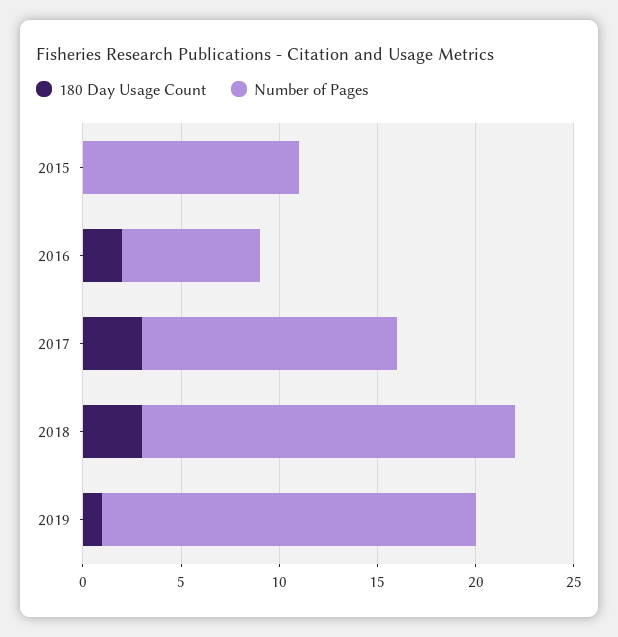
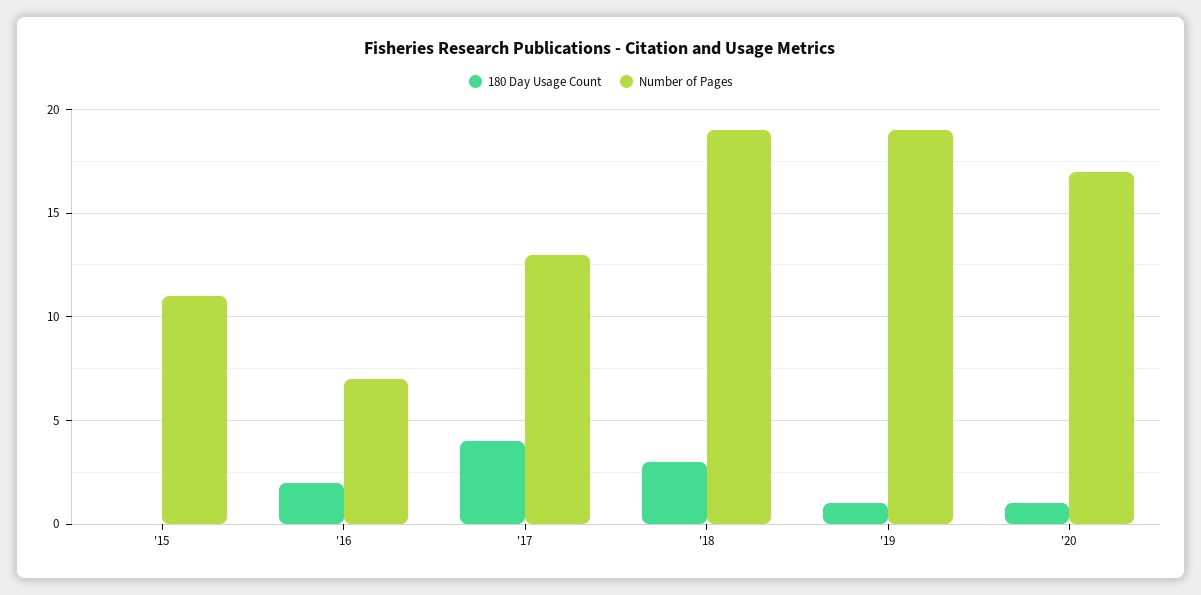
180 Day Usage Count, 2017: 3 -> 4
180 Day Usage Count, '20: none -> 1
Number of Pages, '20: none -> 17

